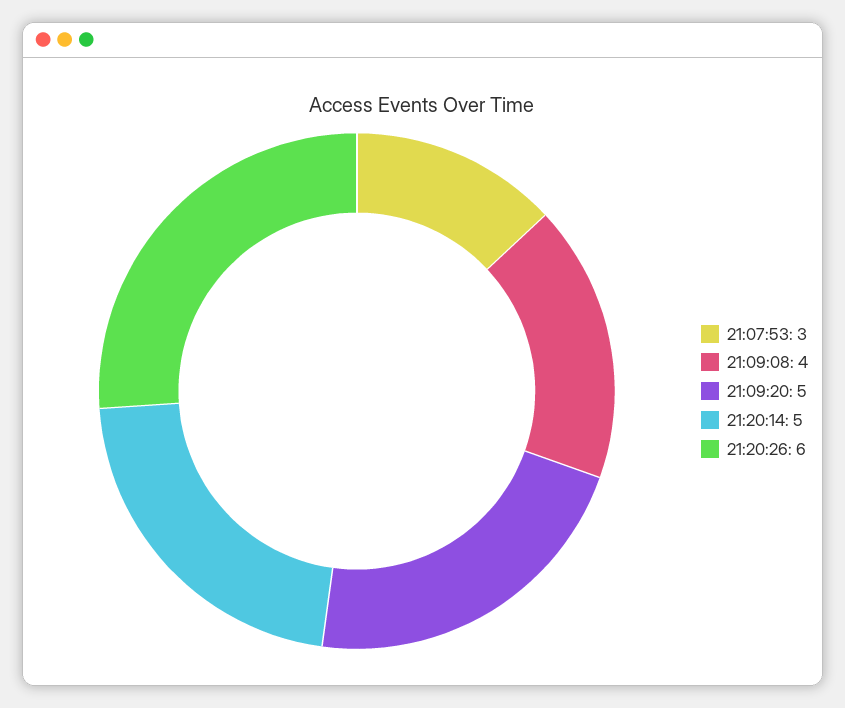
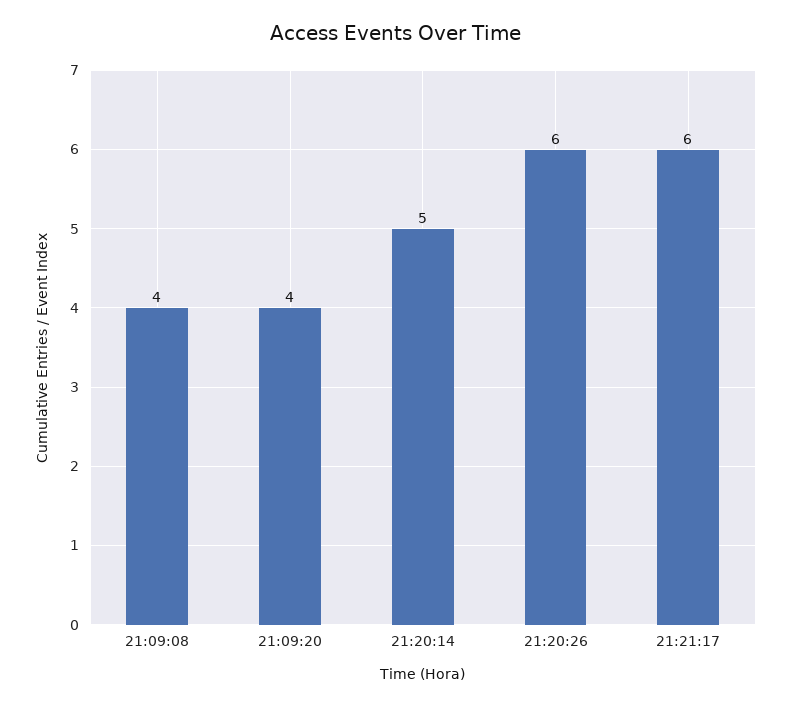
21:07:53: 3 -> none
21:09:20: 5 -> 4
21:21:17: none -> 6

